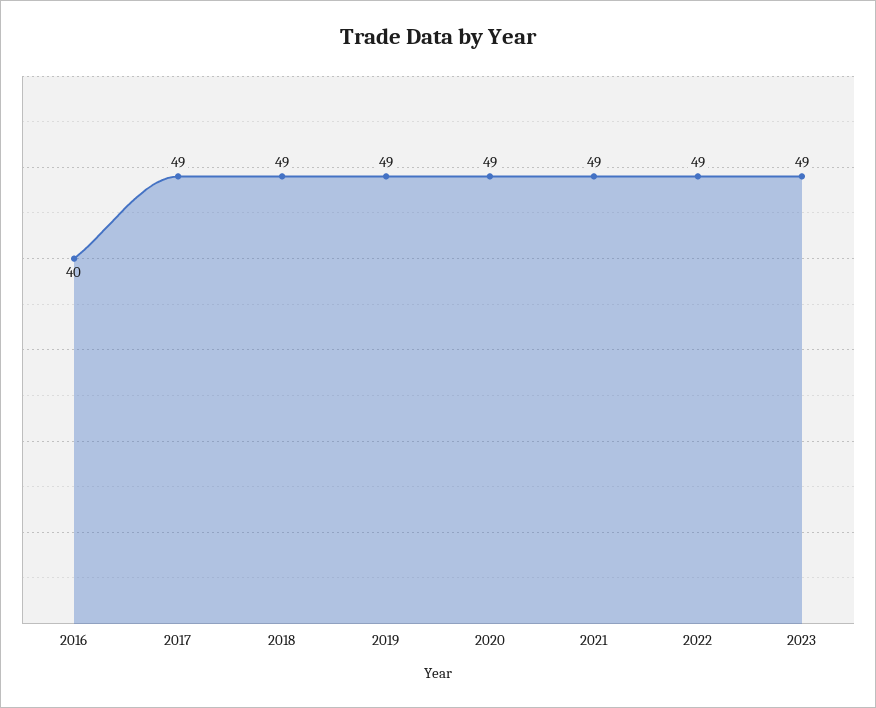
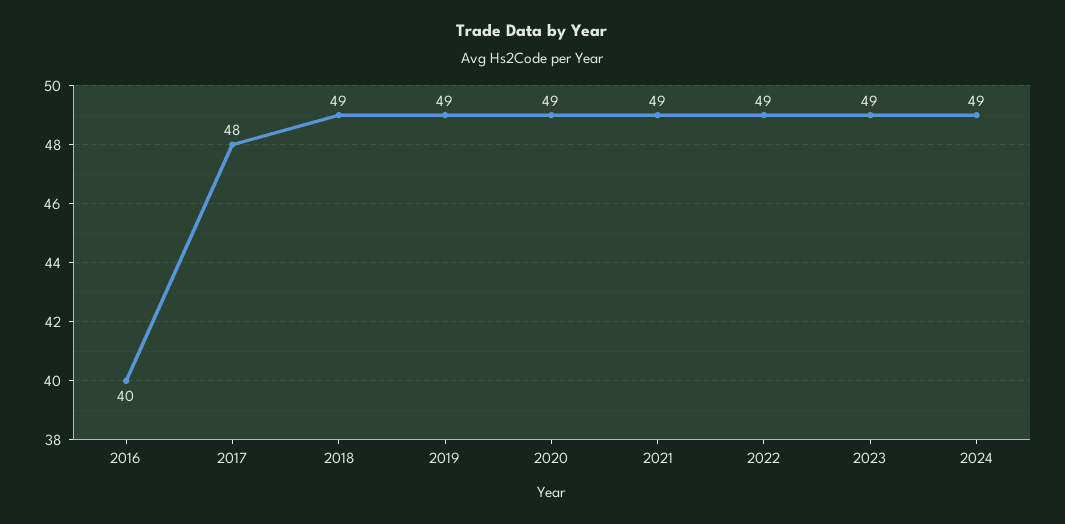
2017: 49 -> 48
2024: none -> 49

